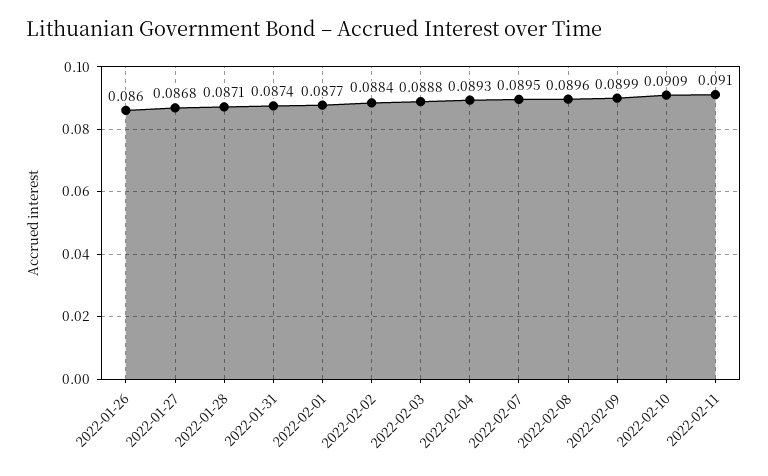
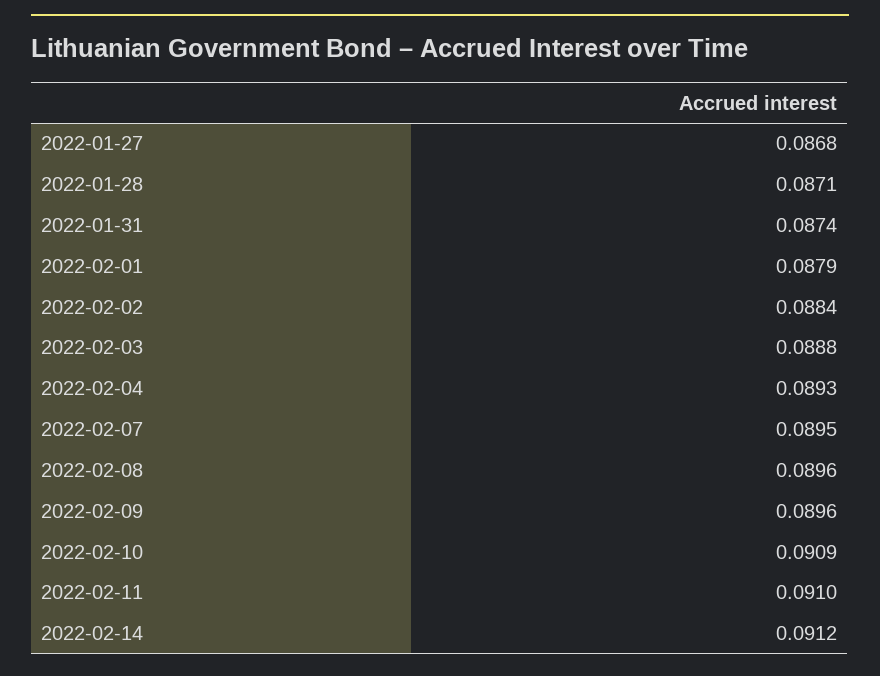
2022-01-26: 0.086 -> none
2022-02-01: 0.0877 -> 0.0879
2022-02-09: 0.0899 -> 0.0896
2022-02-14: none -> 0.0912

